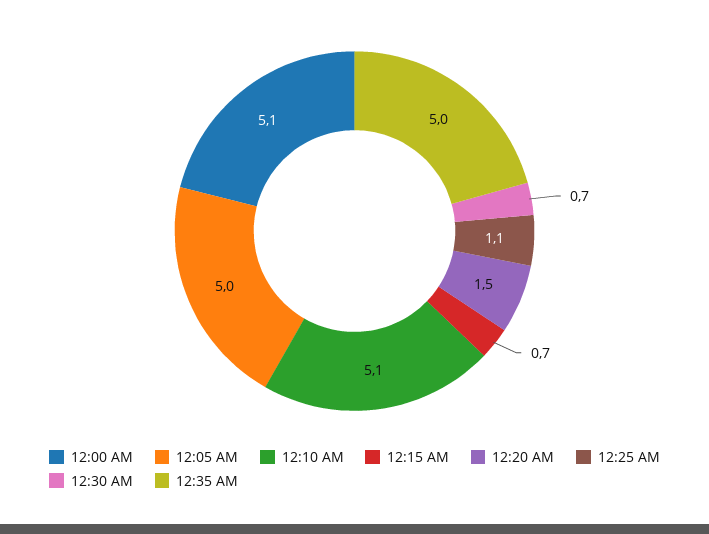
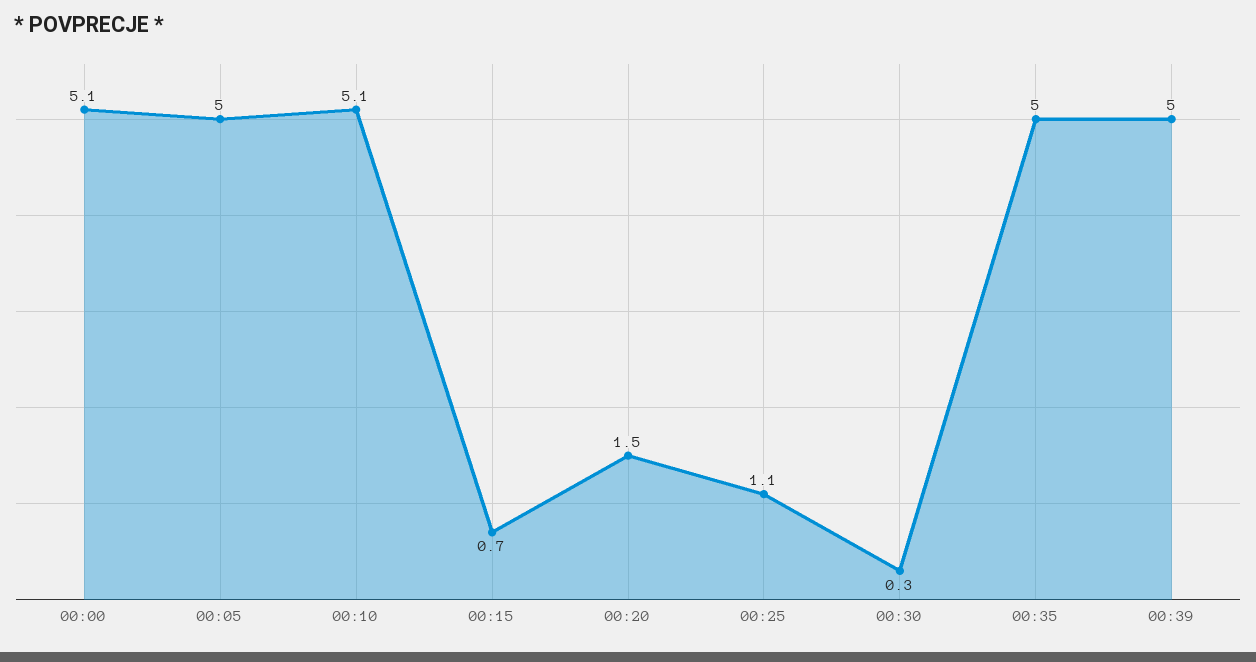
12:30 AM: 0.7 -> 0.3
00:39: none -> 5

